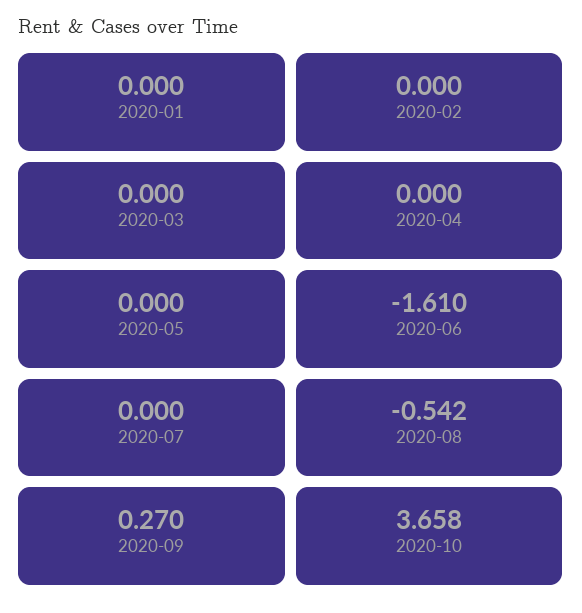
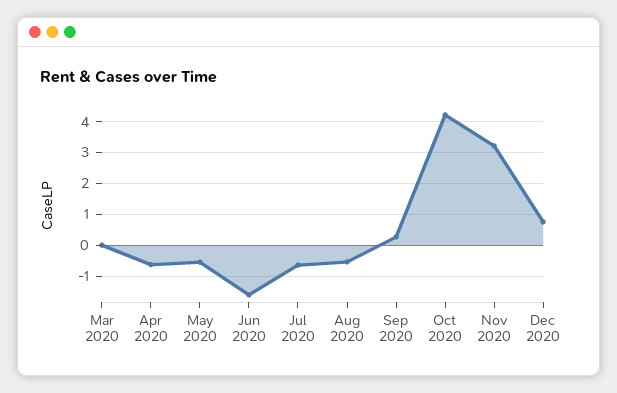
2020-01: 0 -> none
2020-02: 0 -> none
2020-04: 0 -> -0.6
2020-05: 0 -> -0.6
2020-07: 0 -> -0.6
2020-10: 3.658 -> 4.2
Nov 2020: none -> 3.2
Dec 2020: none -> 0.8

